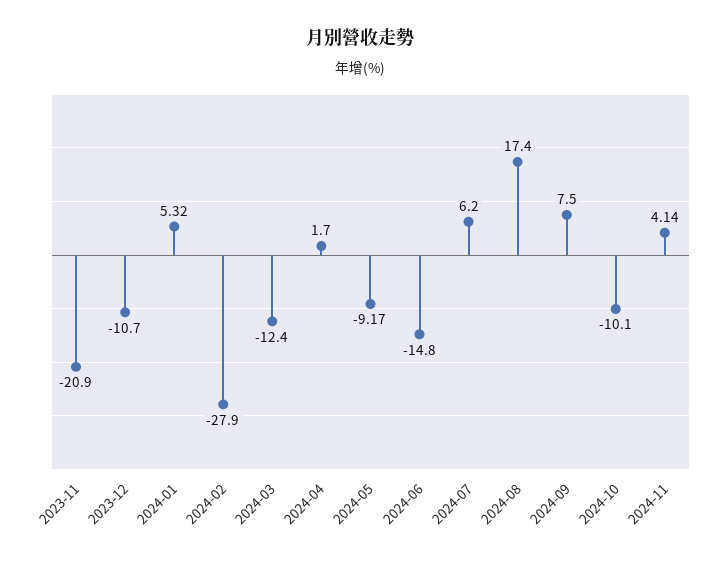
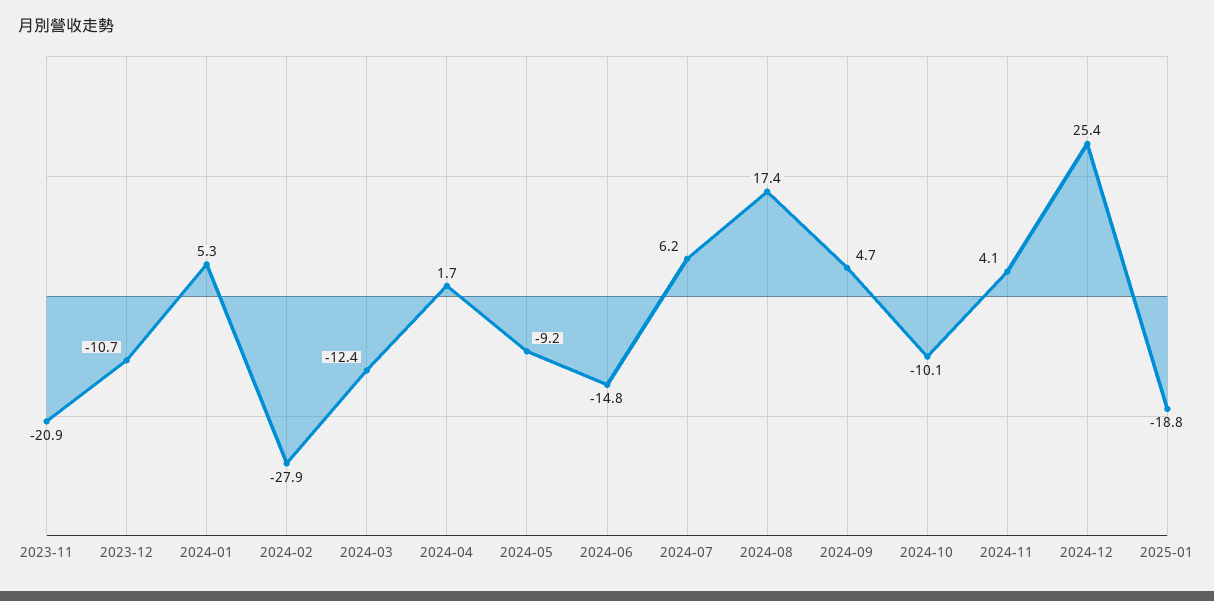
2024-09: 7.5 -> 4.7
2024-12: none -> 25.4
2025-01: none -> -18.8

